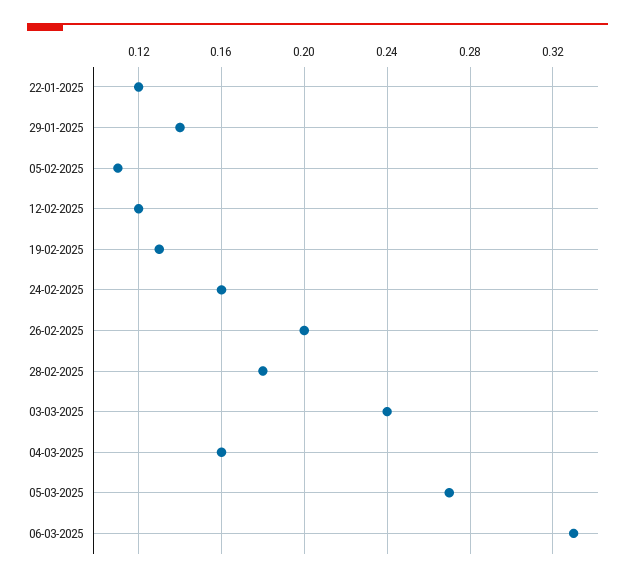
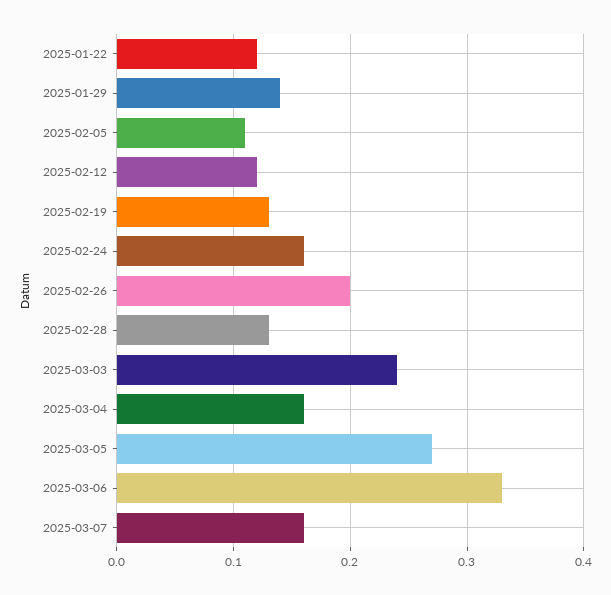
28-02-2025: 0.18 -> 0.13
2025-03-07: none -> 0.16

